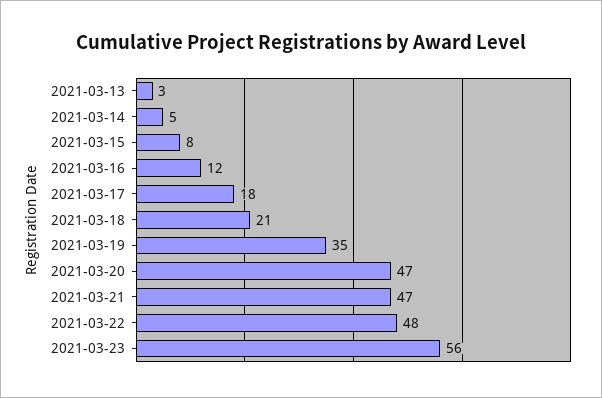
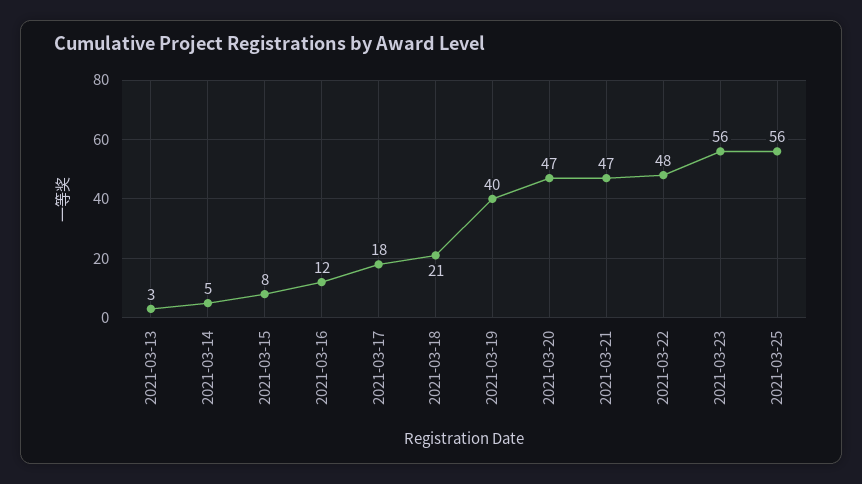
2021-03-19: 35 -> 40
2021-03-25: none -> 56

